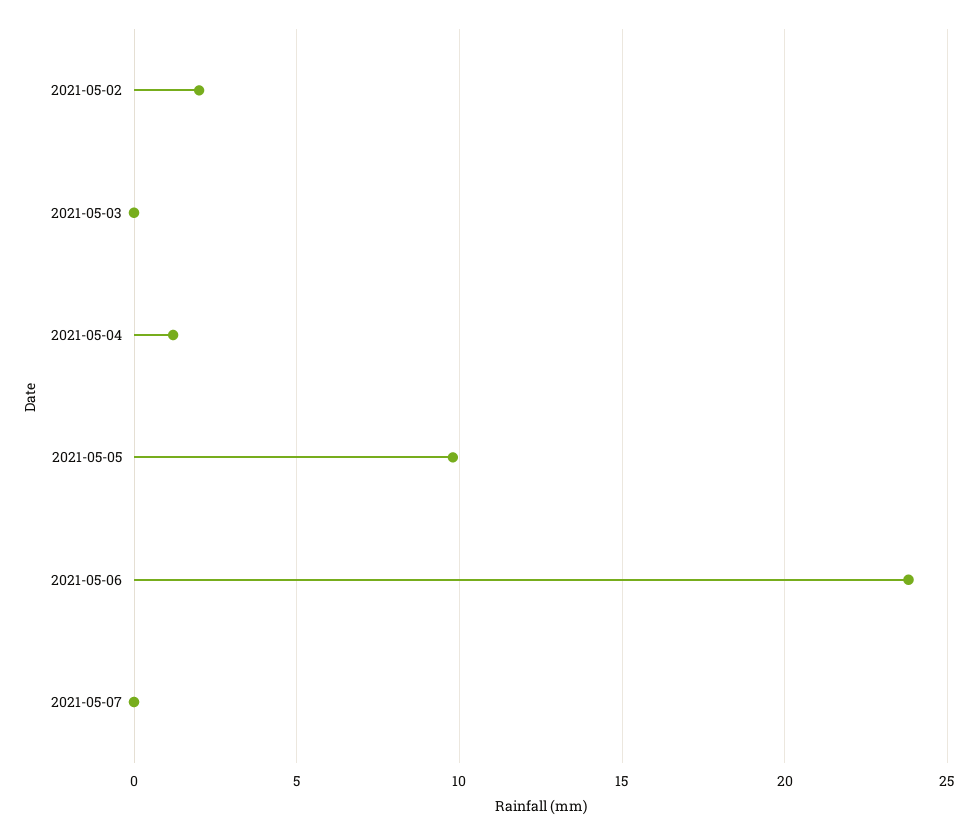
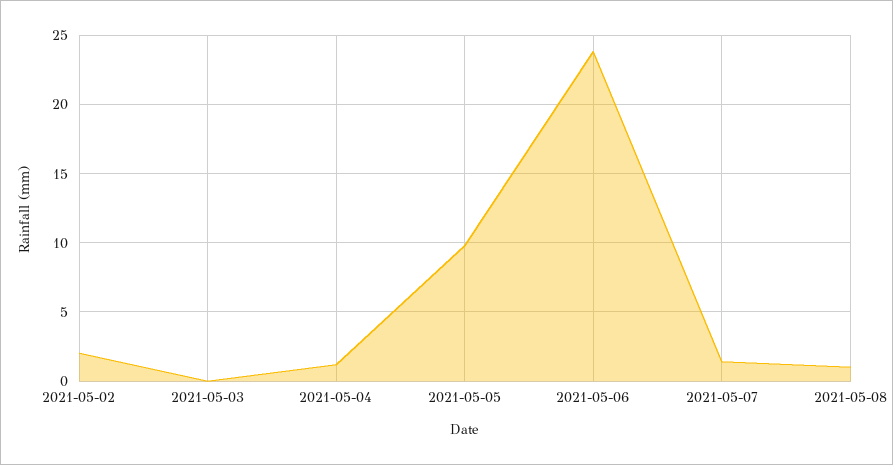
2021-05-07: 0 -> 1.5
2021-05-08: none -> 1

